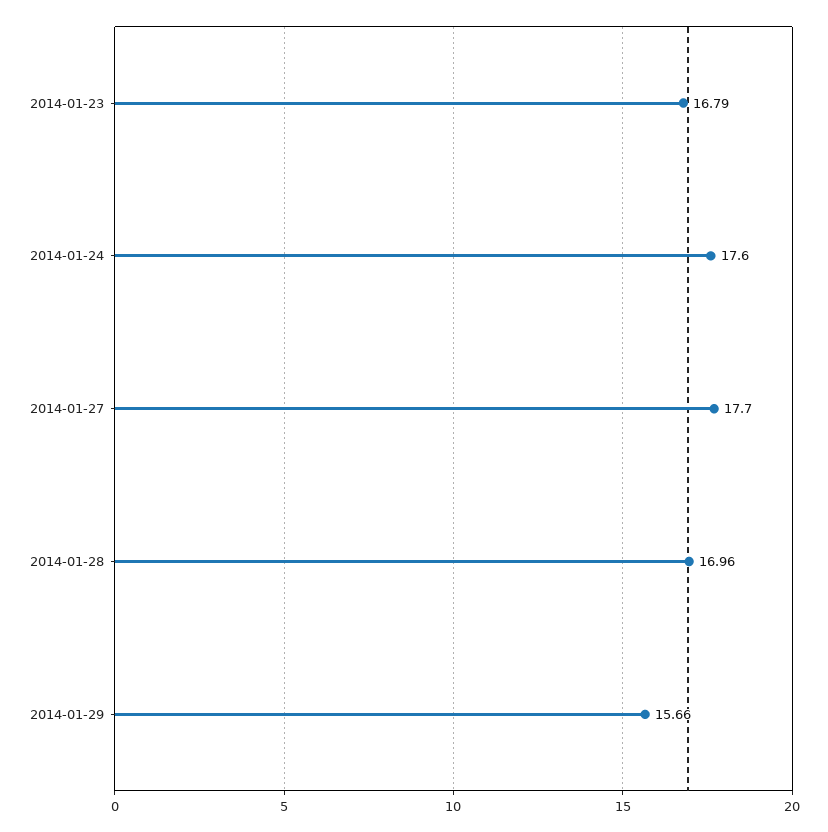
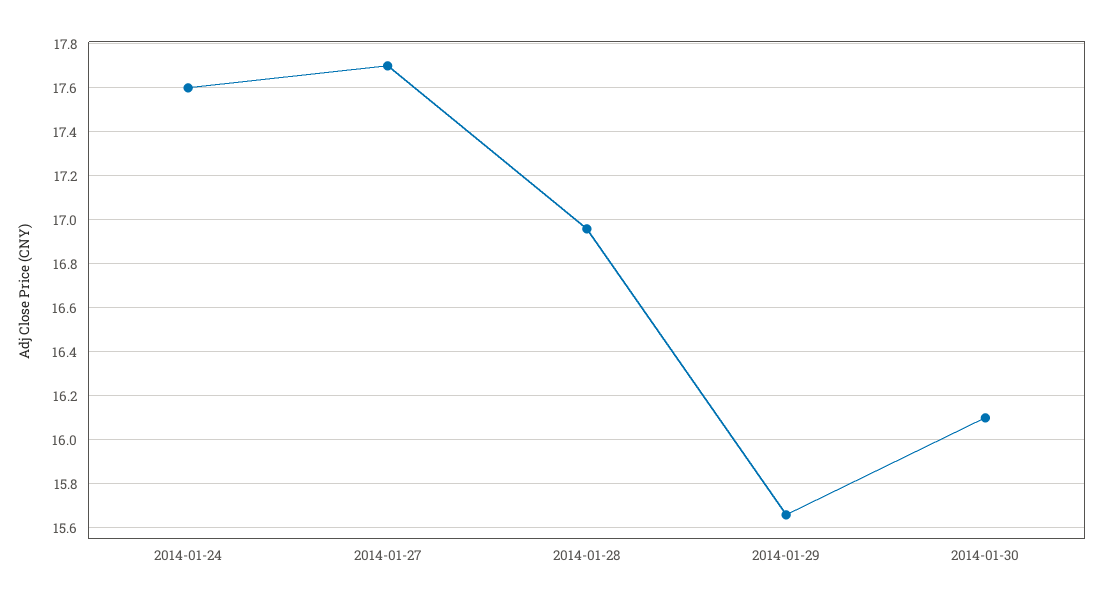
2014-01-23: 16.79 -> none
2014-01-30: none -> 16.1

